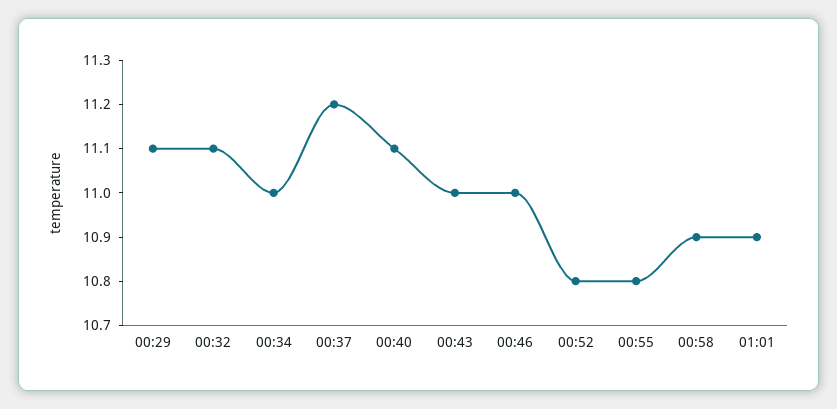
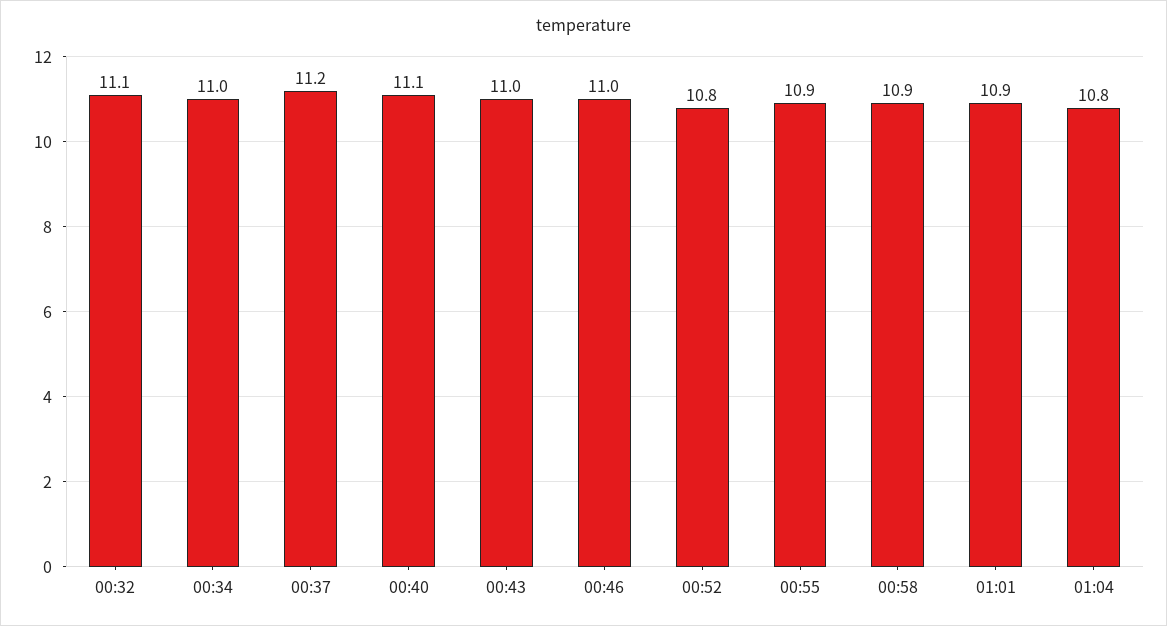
00:29: 11.1 -> none
00:55: 10.8 -> 10.9
01:04: none -> 10.8

